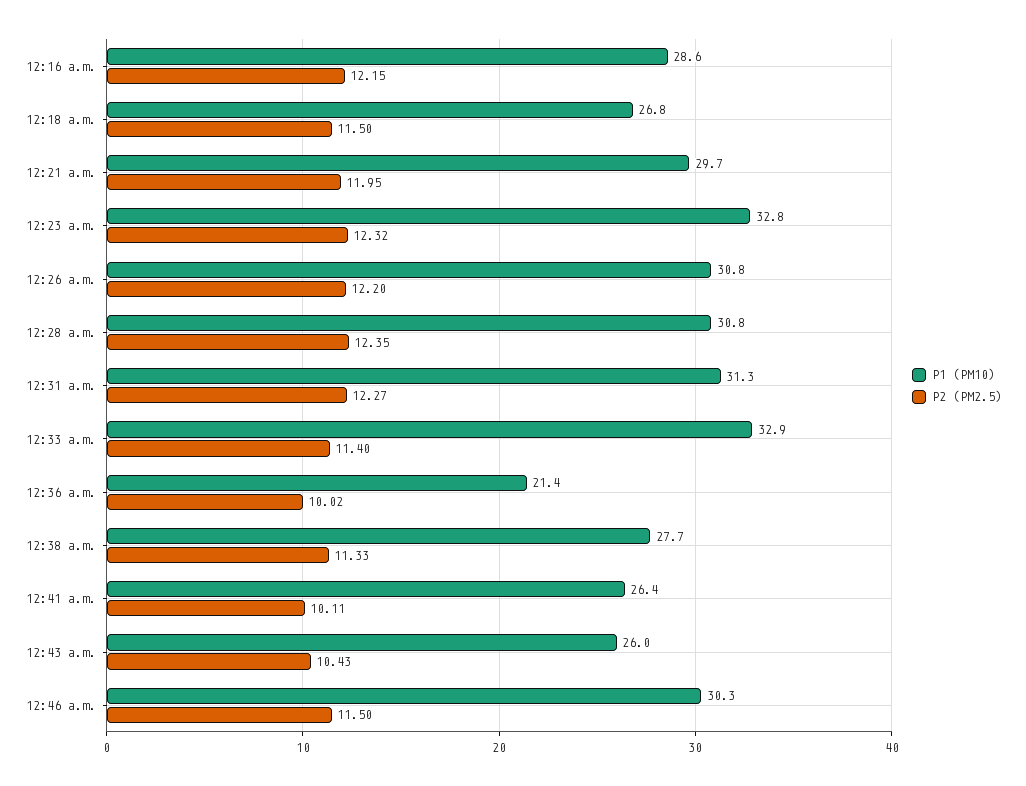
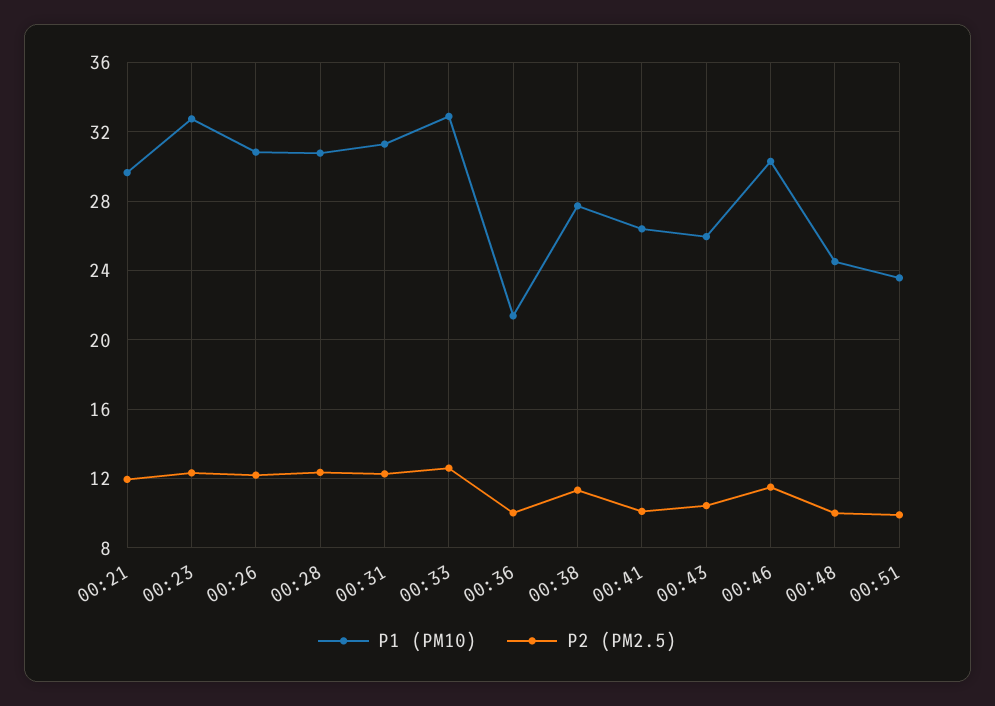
P1 (PM10), 12:16 a.m.: 28.6 -> none
P2 (PM2.5), 12:16 a.m.: 12.15 -> none
P1 (PM10), 12:18 a.m.: 26.8 -> none
P2 (PM2.5), 12:18 a.m.: 11.5 -> none
P2 (PM2.5), 12:33 a.m.: 11.4 -> 12.5
P1 (PM10), 00:48: none -> 24.5
P2 (PM2.5), 00:48: none -> 10
P1 (PM10), 00:51: none -> 23.5
P2 (PM2.5), 00:51: none -> 10

